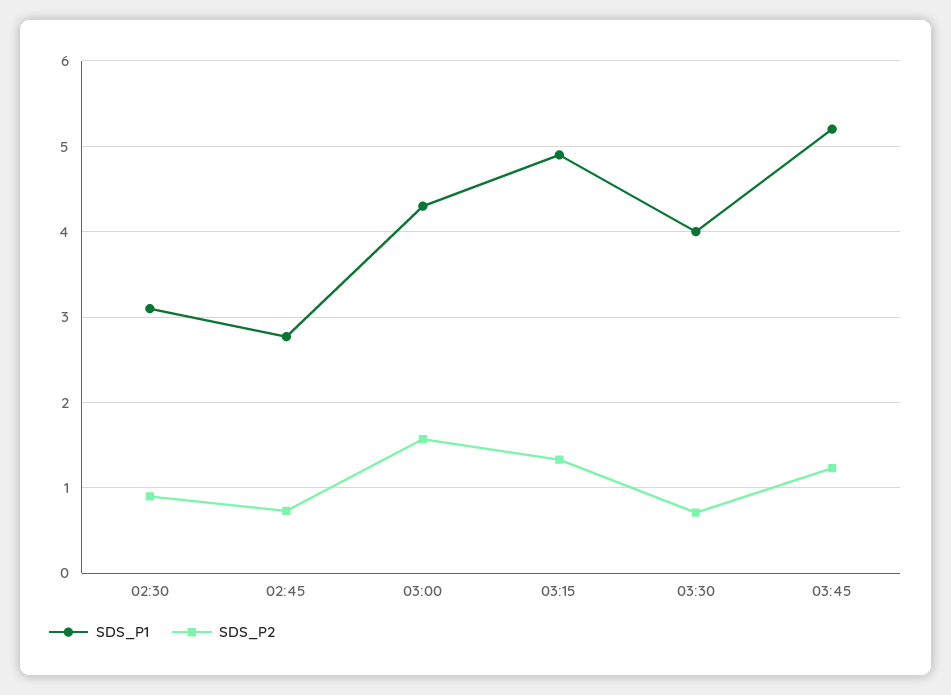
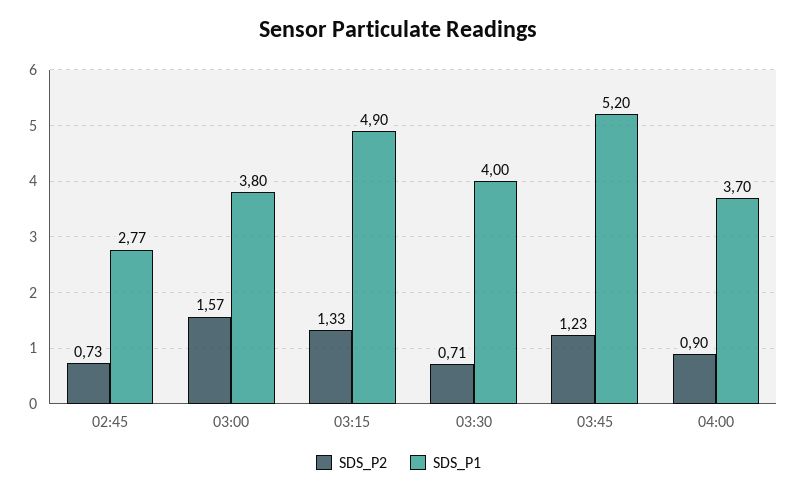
SDS_P1, 02:30: 3.1 -> none
SDS_P2, 02:30: 0.9 -> none
SDS_P1, 03:00: 4.3 -> 3.8
SDS_P2, 04:00: none -> 0.9
SDS_P1, 04:00: none -> 3.7

